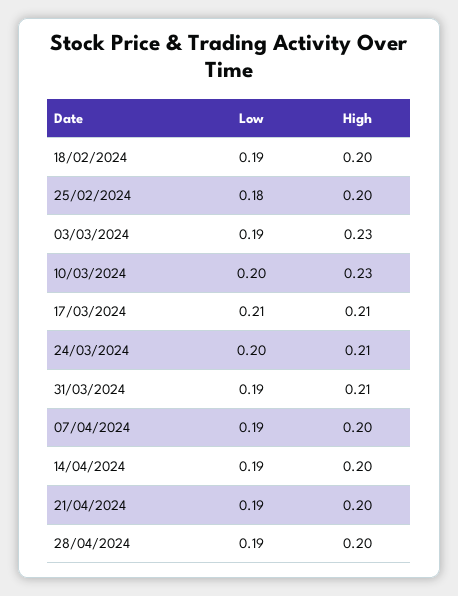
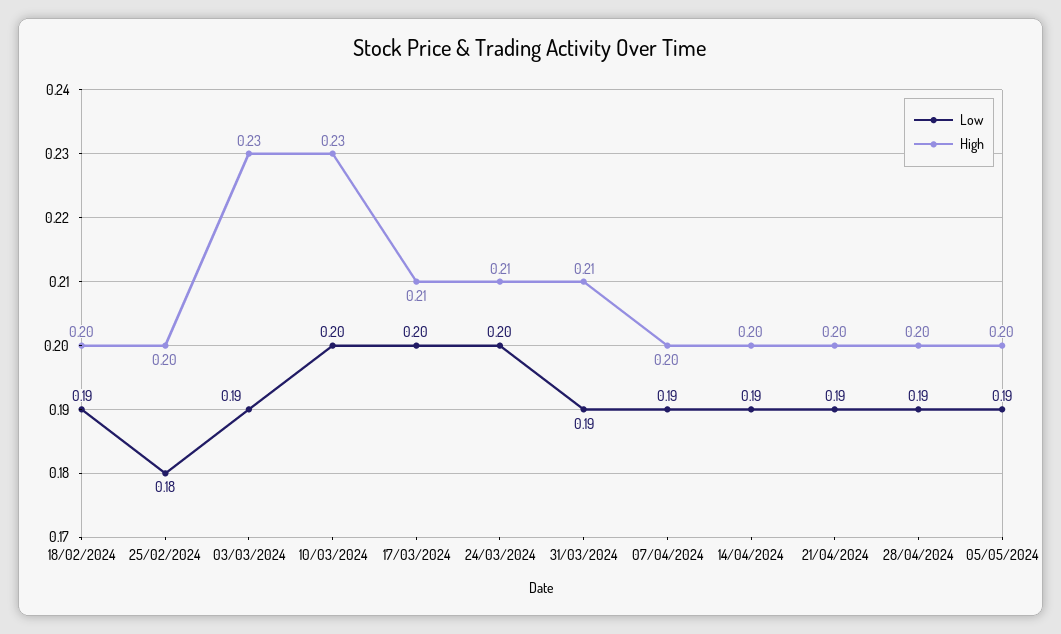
Low, 17/03/2024: 0.21 -> 0.2
Low, 05/05/2024: none -> 0.19
High, 05/05/2024: none -> 0.2

